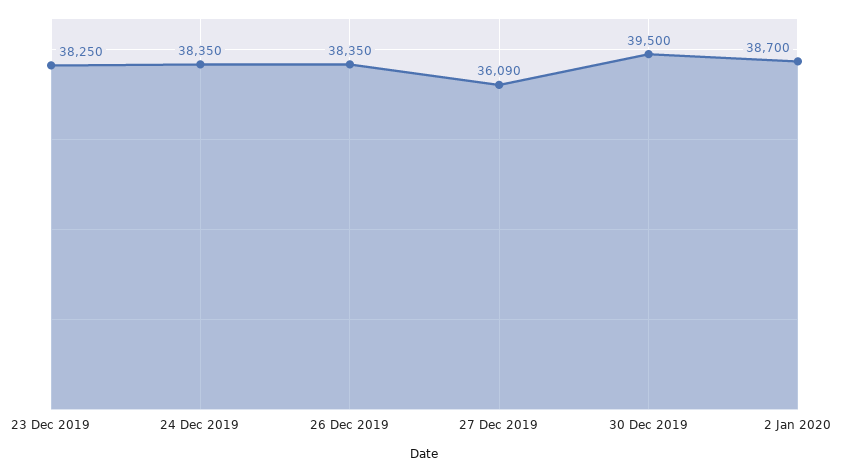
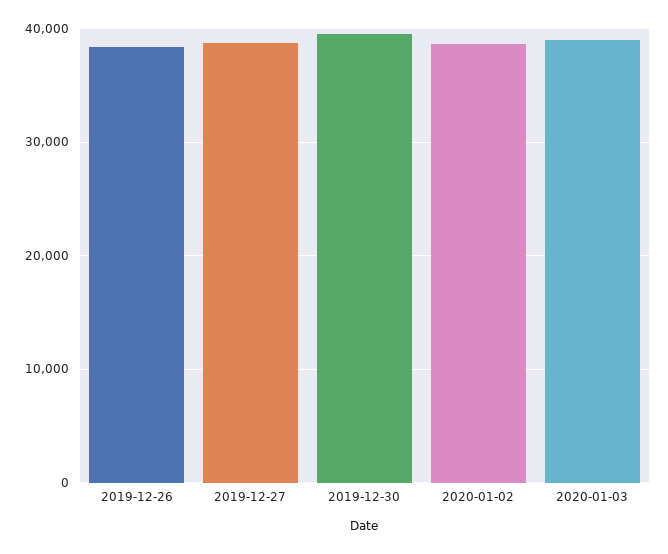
23 Dec 2019: 38250 -> none
24 Dec 2019: 38350 -> none
27 Dec 2019: 36090 -> 39000
2020-01-03: none -> 39000

